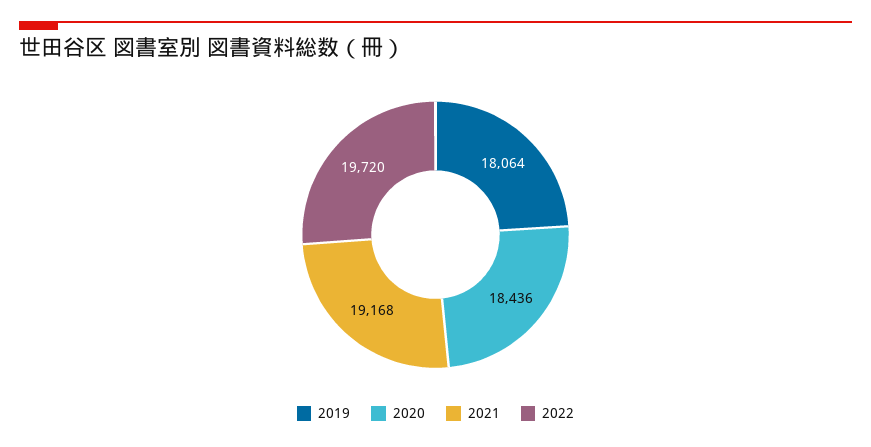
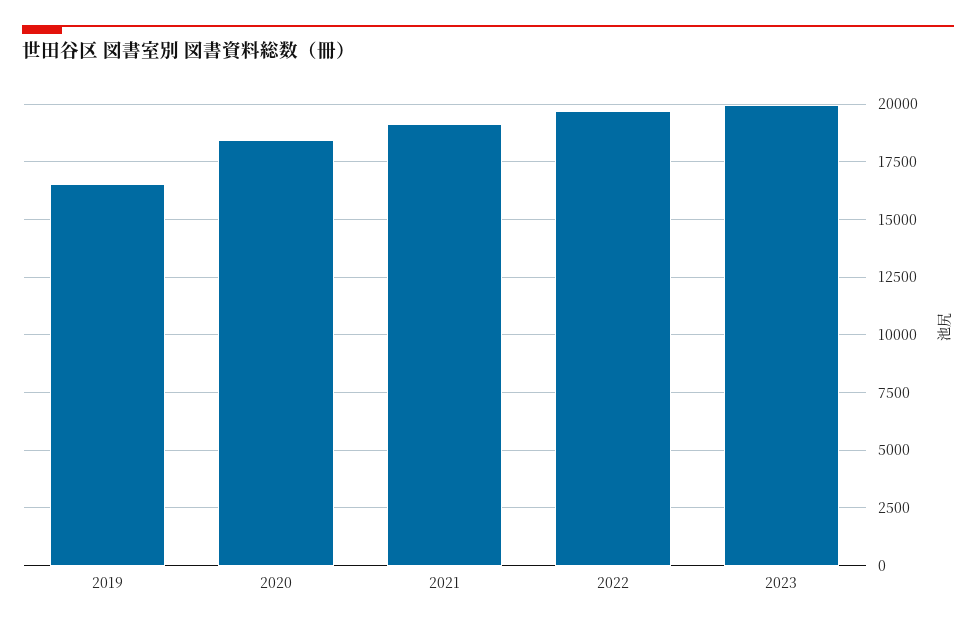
2019: 18064 -> 16500
2023: none -> 20000

